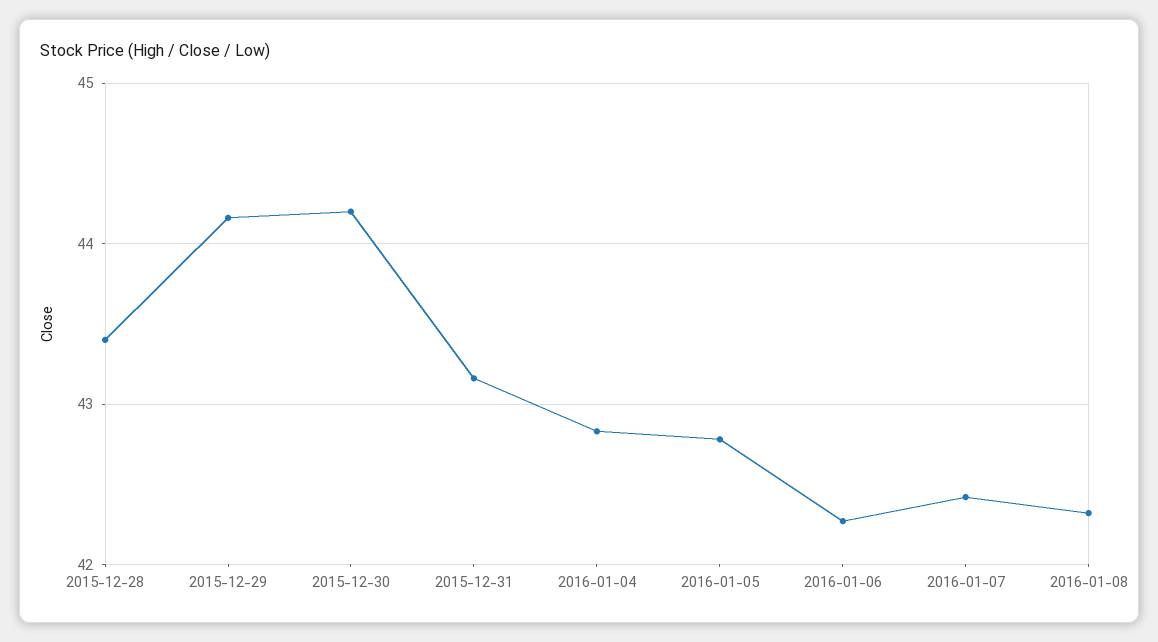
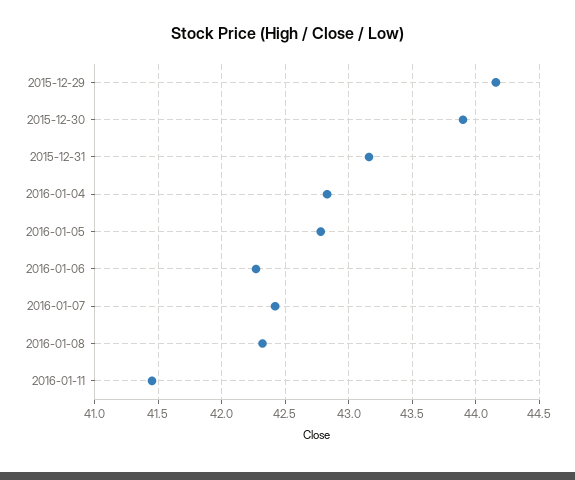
2015-12-28: 43.4 -> none
2015-12-30: 44.2 -> 43.9
2016-01-11: none -> 41.45

